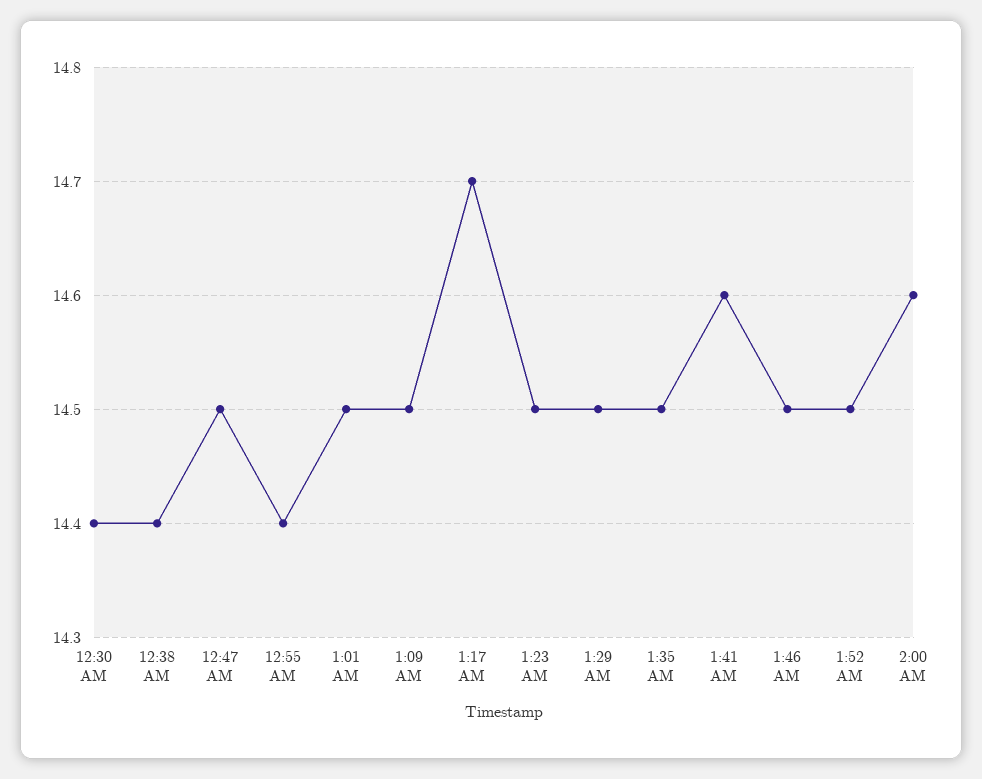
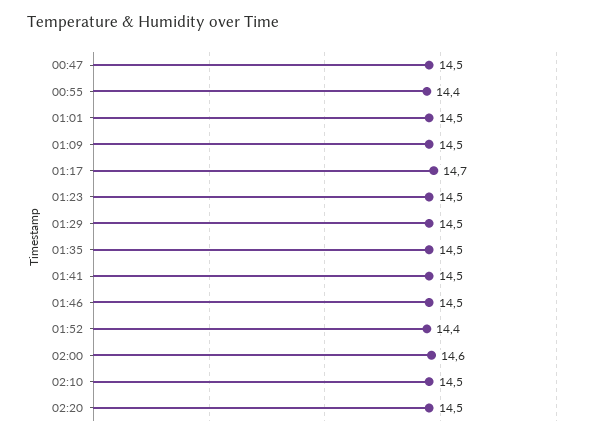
12:30 AM: 14.4 -> none
12:38 AM: 14.4 -> none
1:41 AM: 14.6 -> 14.5
1:52 AM: 14.5 -> 14.4
02:10: none -> 14.5
02:20: none -> 14.5

